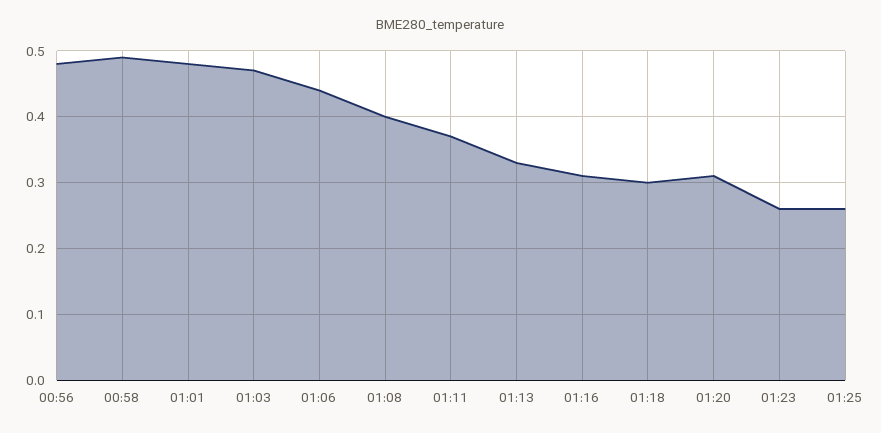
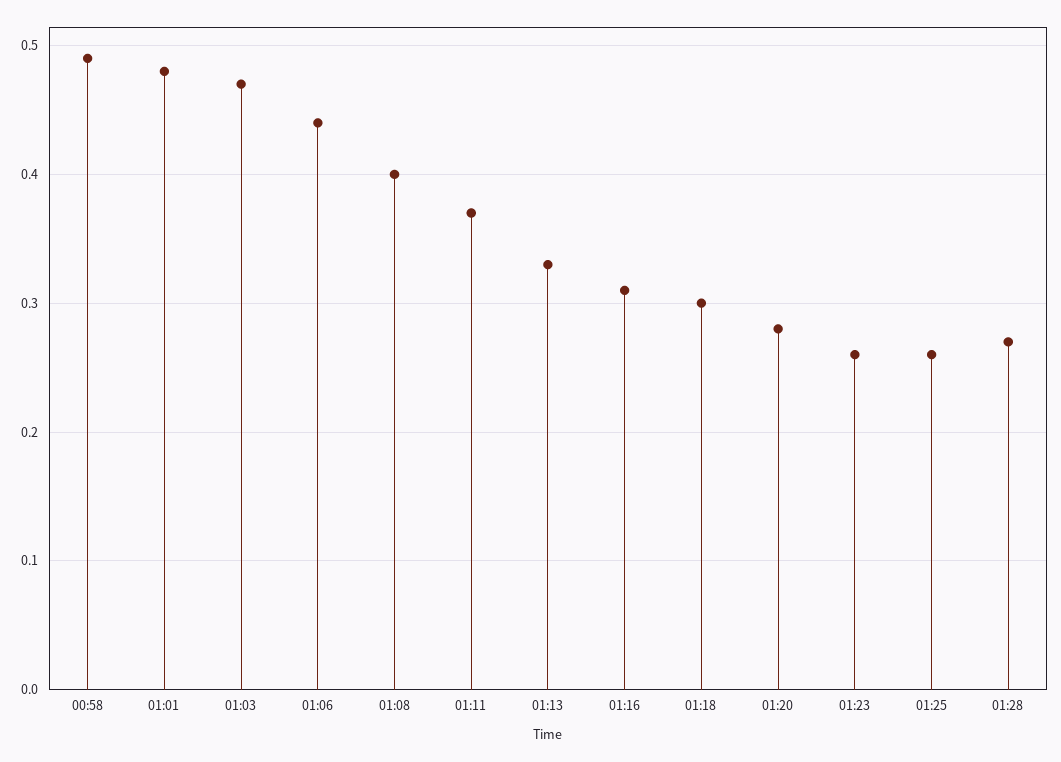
00:56: 0.48 -> none
01:20: 0.31 -> 0.28
01:28: none -> 0.27

